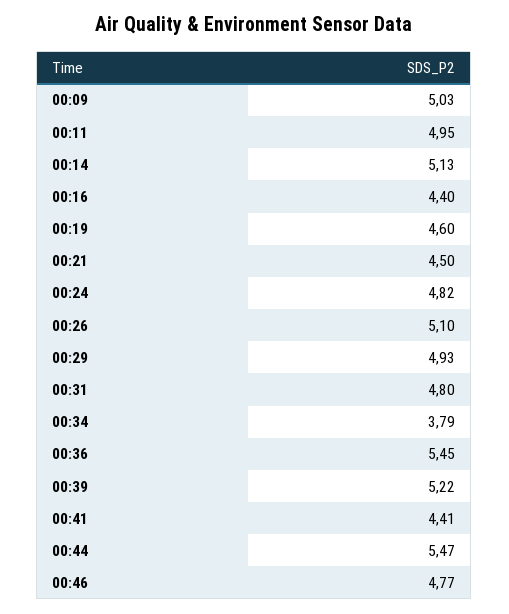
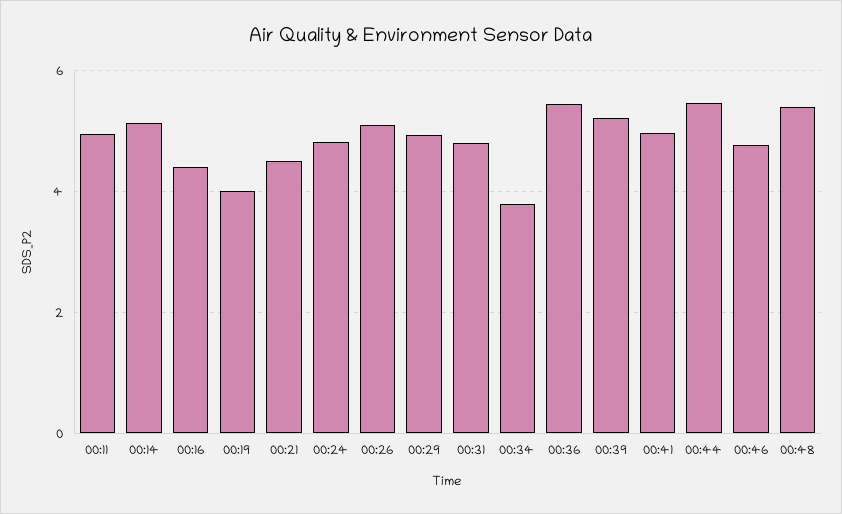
00:09: 5.03 -> none
00:19: 4.6 -> 4
00:41: 4.41 -> 5
00:48: none -> 5.4

